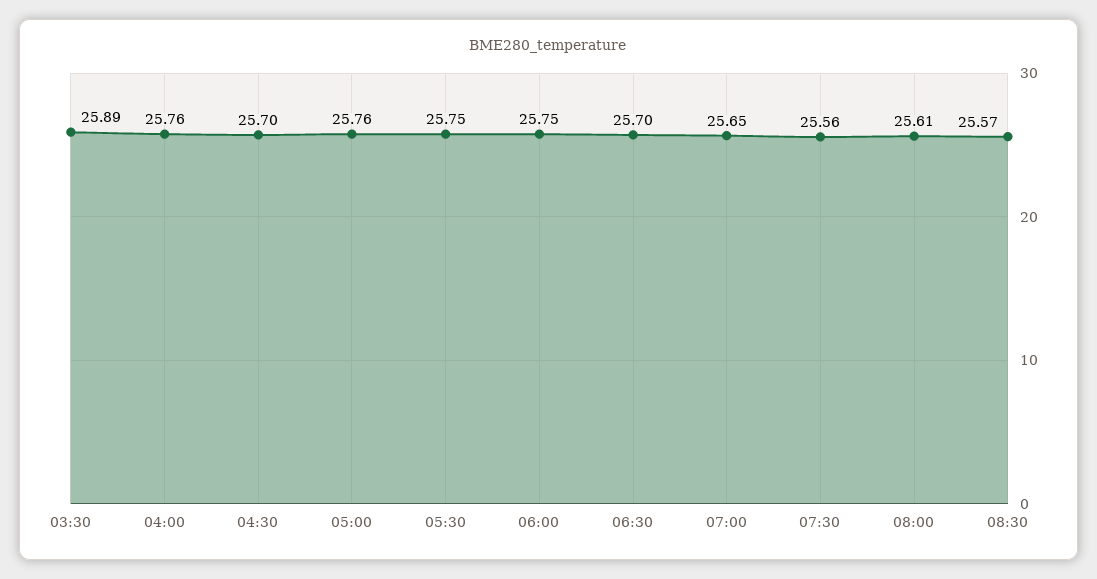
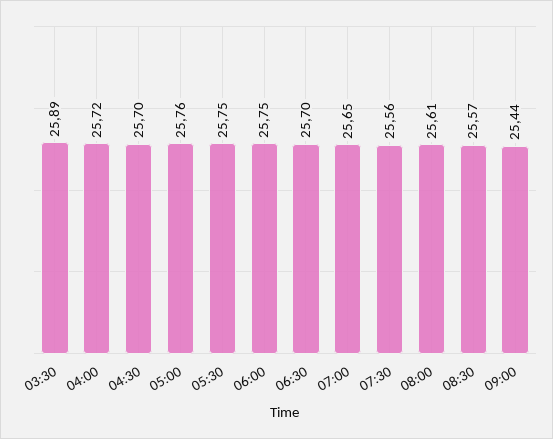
04:00: 25.76 -> 25.72
09:00: none -> 25.44

